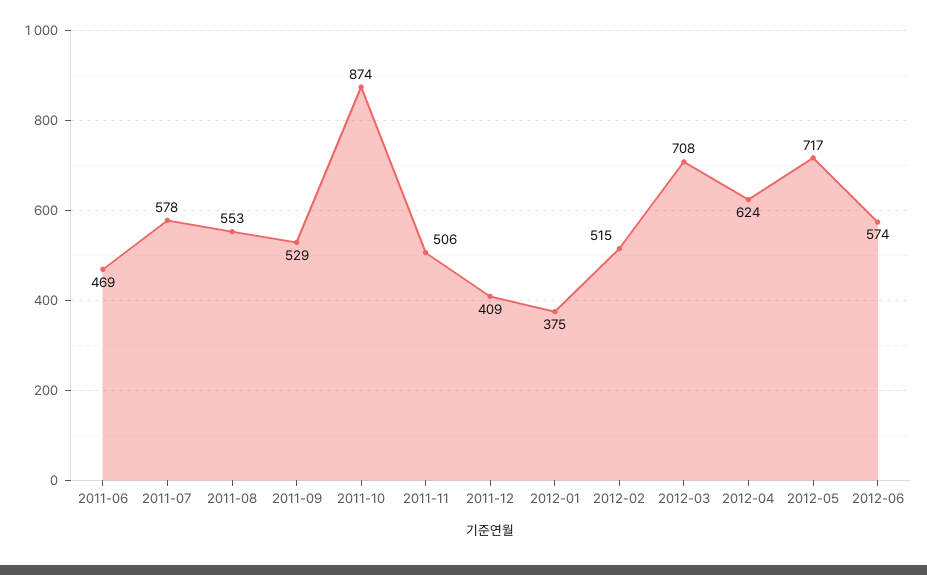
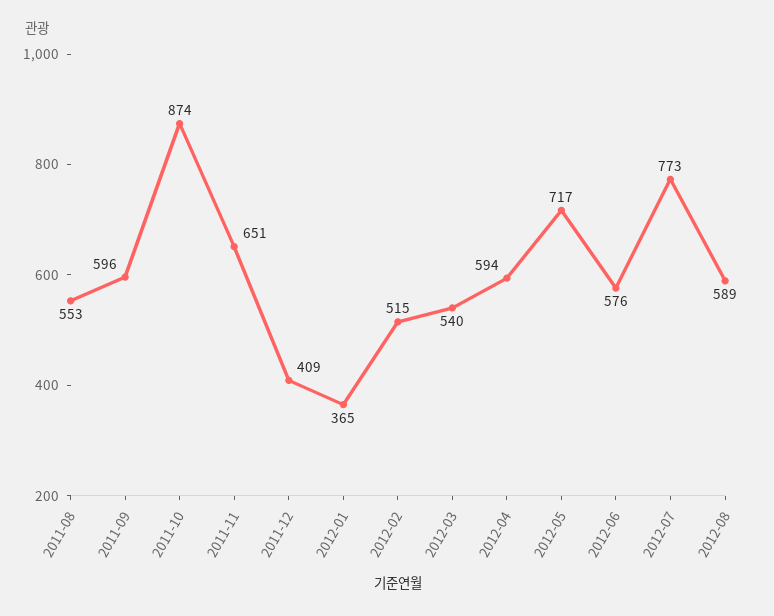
2011-06: 469 -> none
2011-07: 578 -> none
2011-09: 529 -> 596
2011-11: 506 -> 651
2012-01: 375 -> 365
2012-03: 708 -> 540
2012-04: 624 -> 594
2012-06: 574 -> 576
2012-07: none -> 773
2012-08: none -> 589

